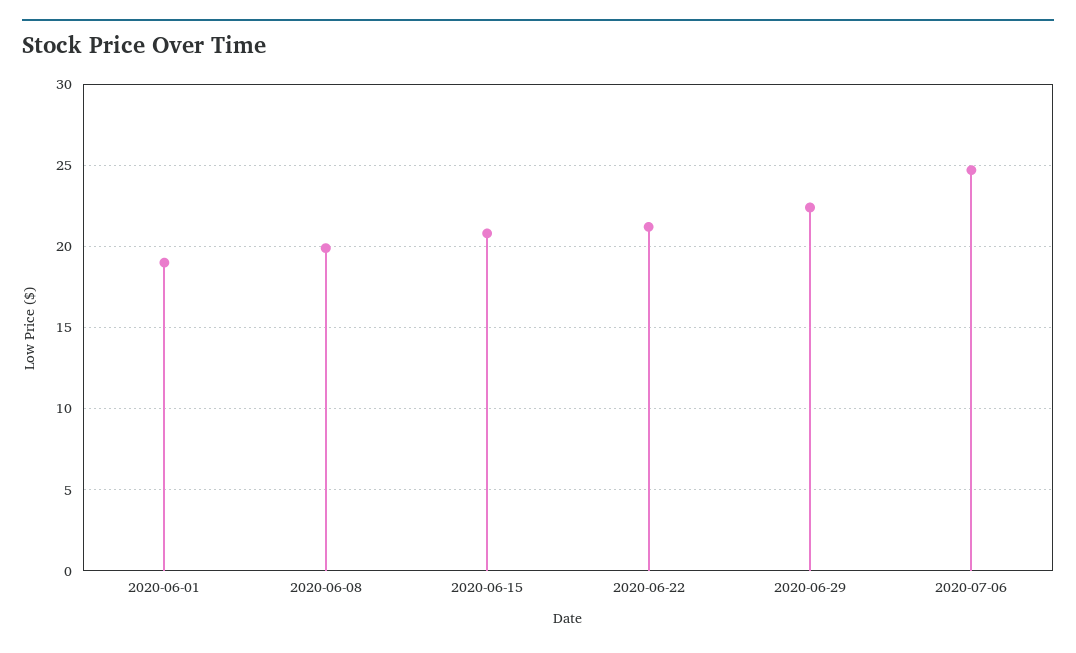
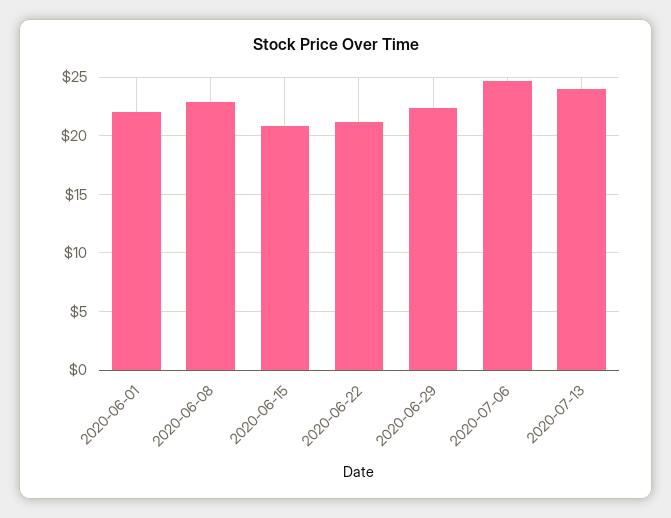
2020-06-01: 19 -> 22
2020-06-08: 20 -> 23
2020-07-13: none -> 24

